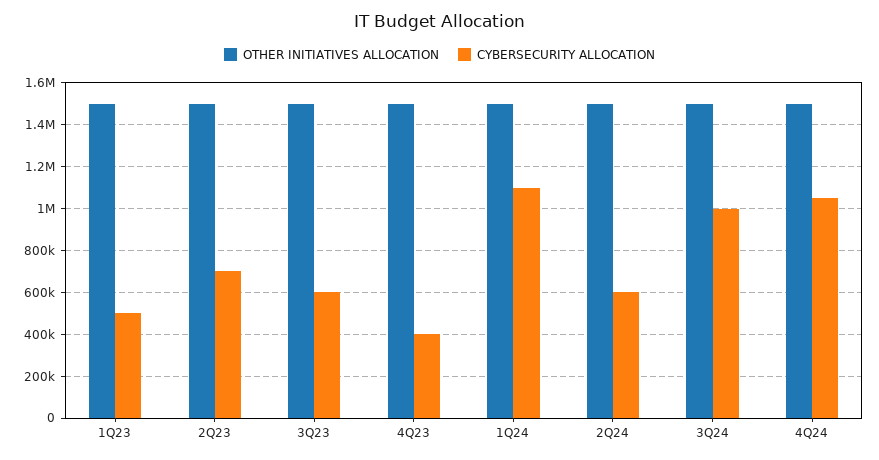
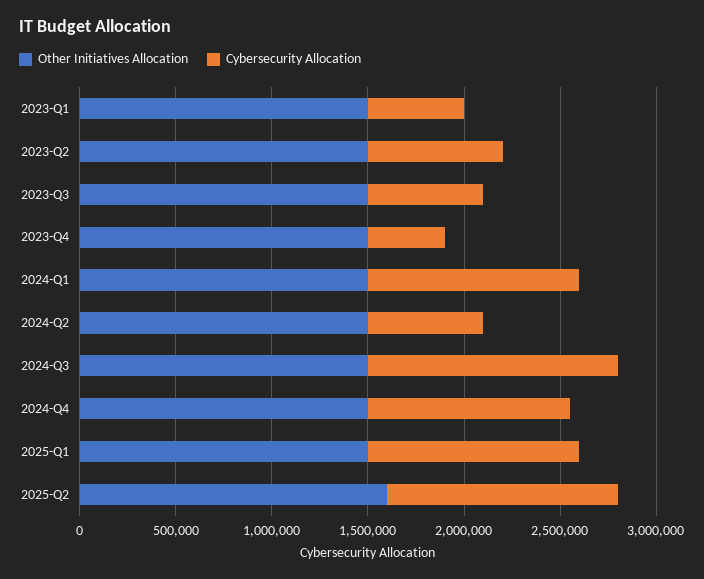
CYBERSECURITY ALLOCATION, 3Q24: 1000000 -> 1300000
OTHER INITIATIVES ALLOCATION, 2025-Q1: none -> 1500000
CYBERSECURITY ALLOCATION, 2025-Q1: none -> 1100000
OTHER INITIATIVES ALLOCATION, 2025-Q2: none -> 1600000
CYBERSECURITY ALLOCATION, 2025-Q2: none -> 1200000

